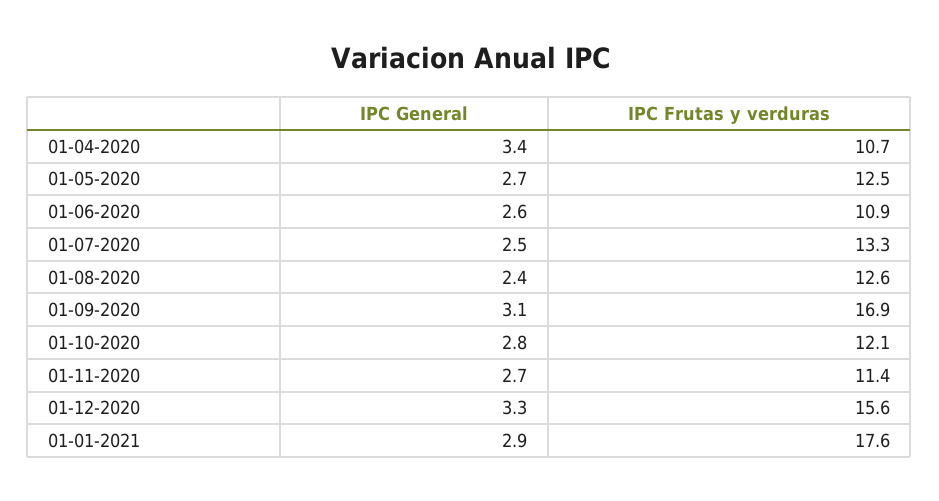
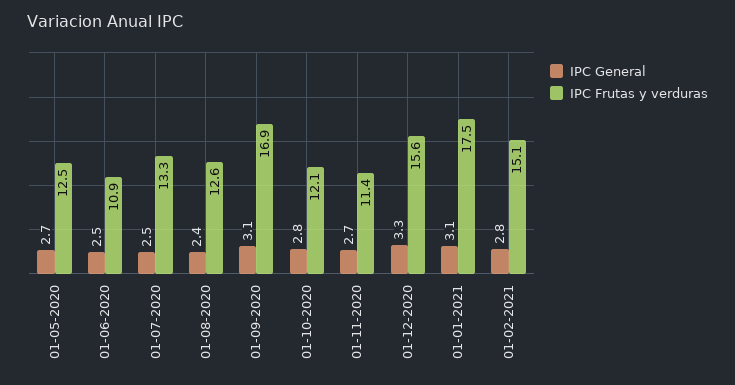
IPC General, 01-04-2020: 3.4 -> none
IPC Frutas y verduras, 01-04-2020: 10.7 -> none
IPC General, 01-06-2020: 2.6 -> 2.5
IPC General, 01-01-2021: 2.9 -> 3.1
IPC Frutas y verduras, 01-01-2021: 17.6 -> 17.5
IPC General, 01-02-2021: none -> 2.8
IPC Frutas y verduras, 01-02-2021: none -> 15.1

